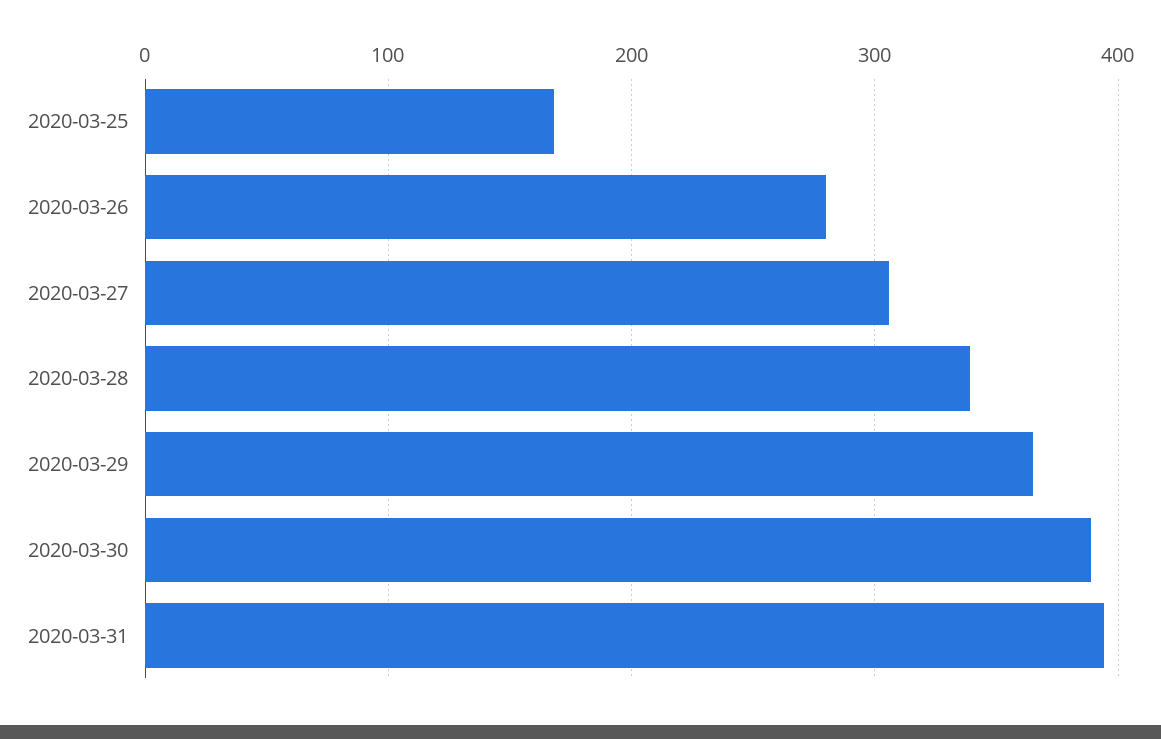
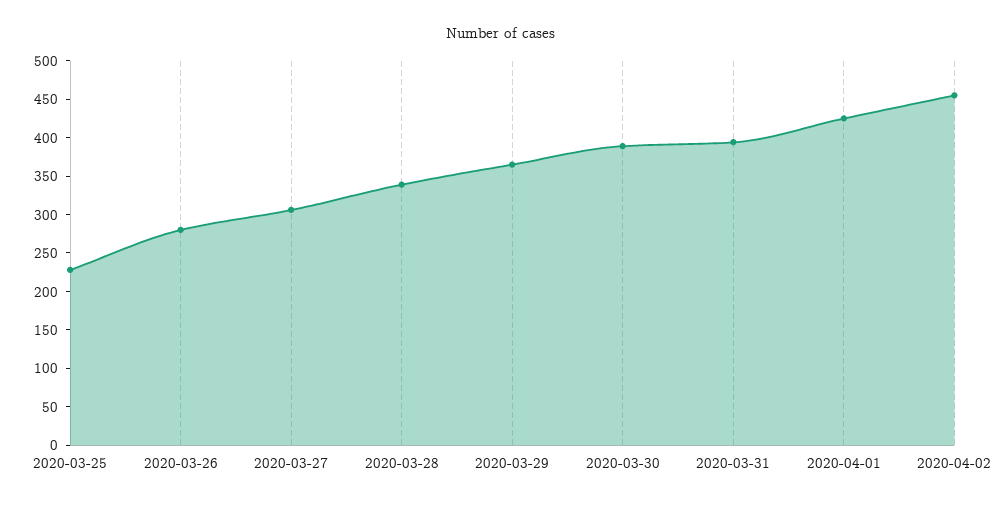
2020-03-25: 170 -> 225
2020-04-01: none -> 425
2020-04-02: none -> 450

